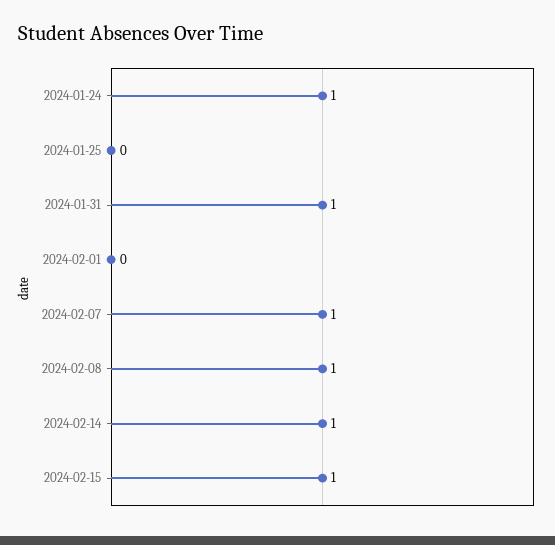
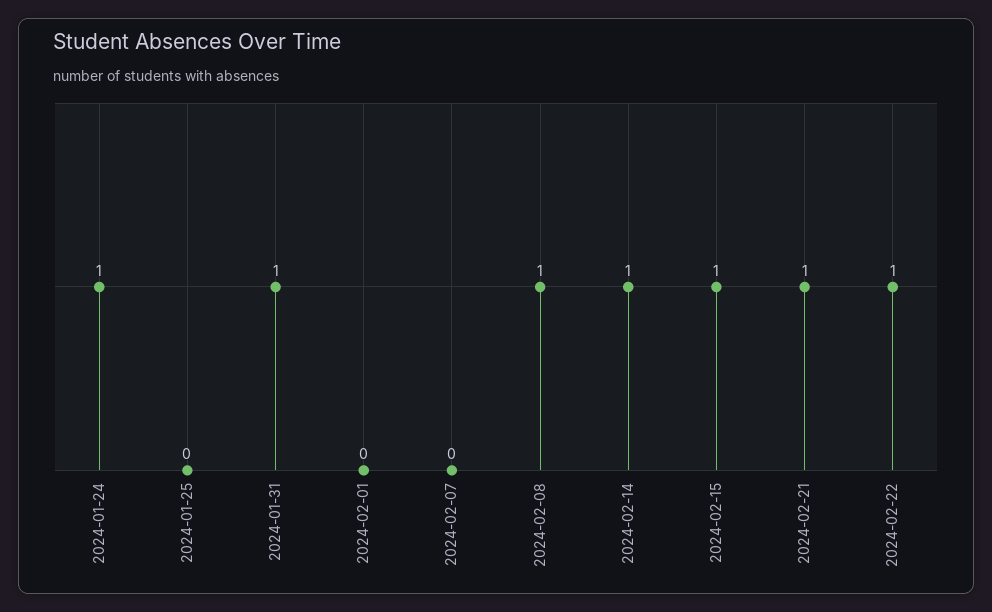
2024-02-07: 1 -> 0
2024-02-21: none -> 1
2024-02-22: none -> 1

